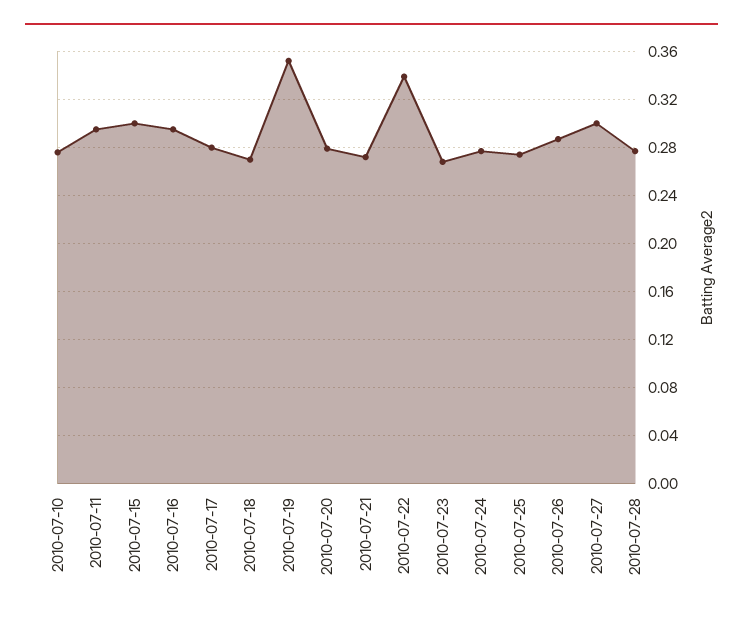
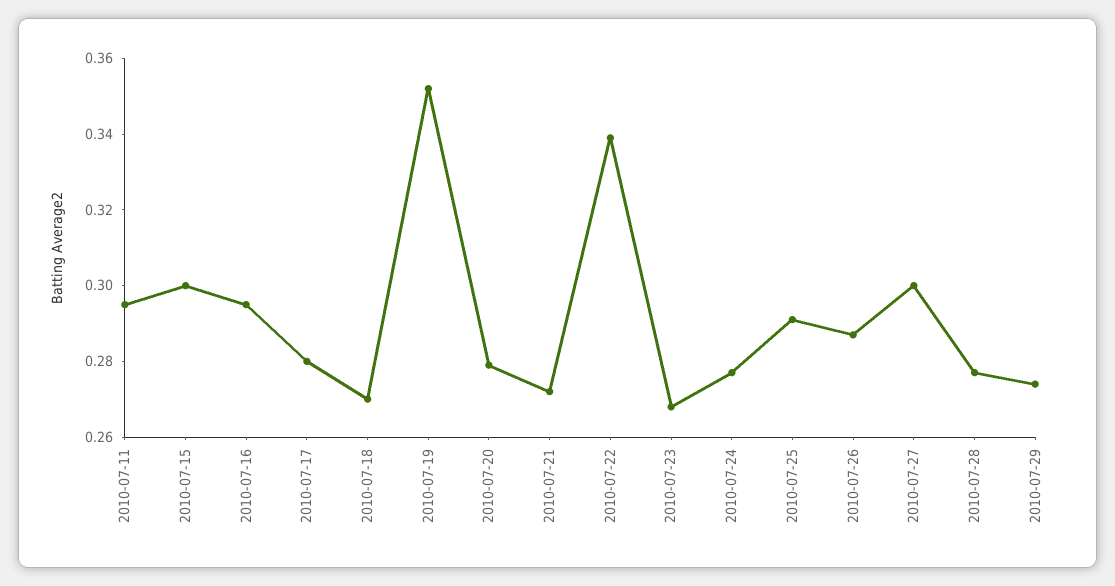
2010-07-10: 0.275 -> none
2010-07-25: 0.275 -> 0.29
2010-07-29: none -> 0.275

